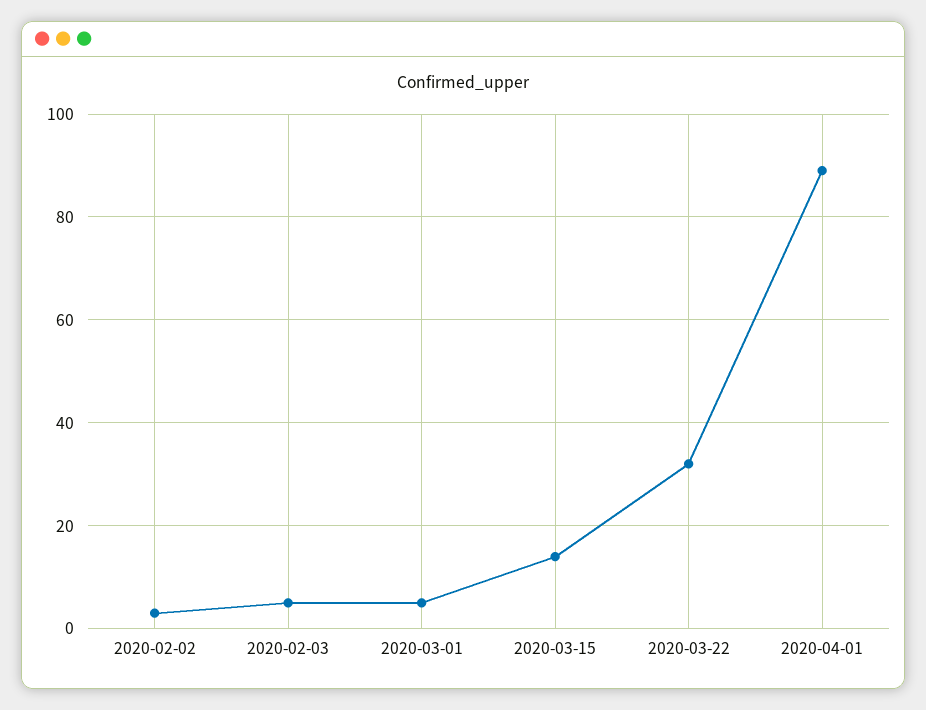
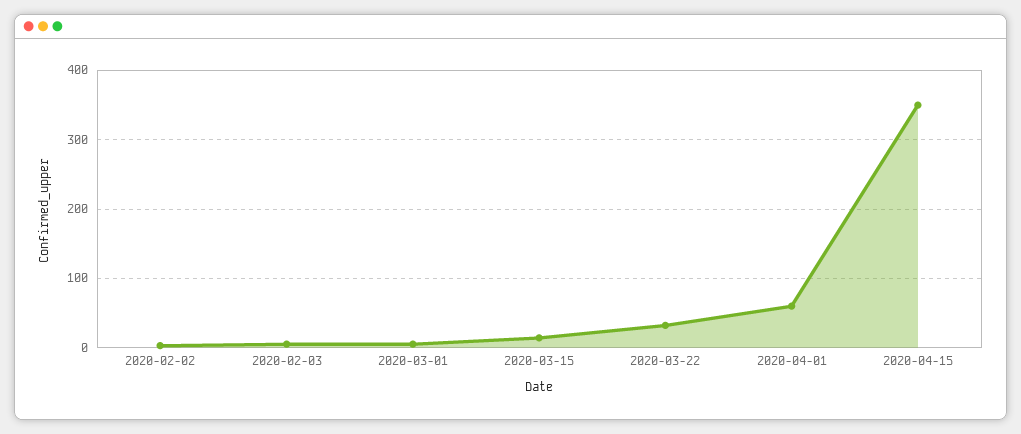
2020-04-01: 90 -> 60
2020-04-15: none -> 350

